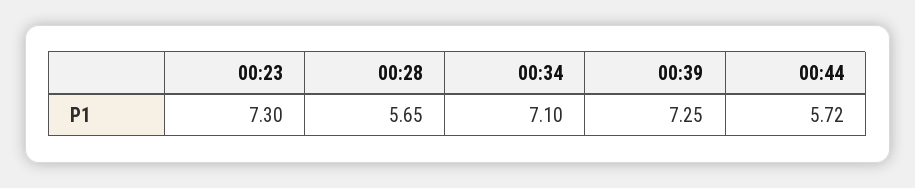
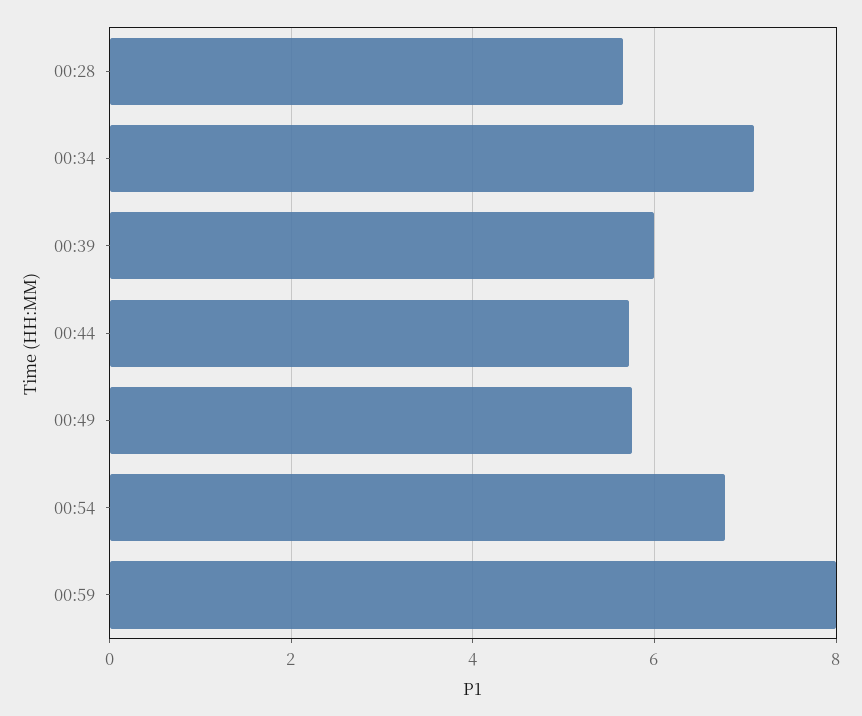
00:23: 7.3 -> none
00:39: 7.25 -> 6
00:49: none -> 5.8
00:54: none -> 6.8
00:59: none -> 8

